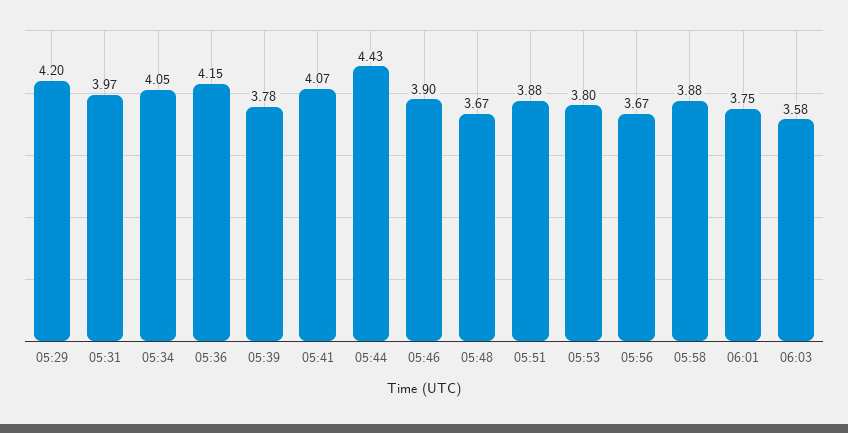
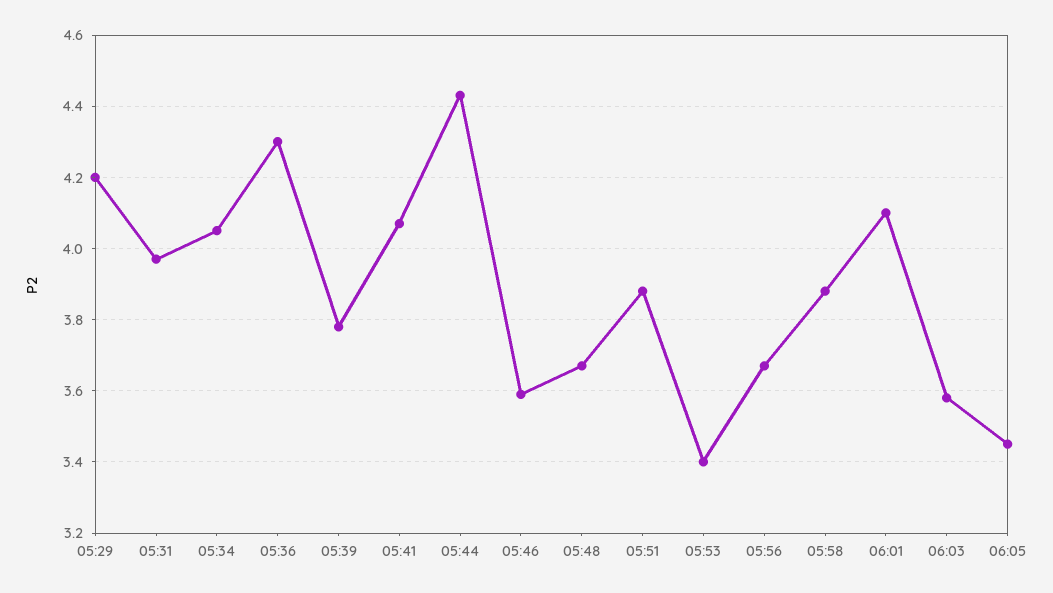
05:36: 4.15 -> 4.3
05:46: 3.9 -> 3.6
05:53: 3.8 -> 3.4
06:01: 3.75 -> 4.1
06:05: none -> 3.45

